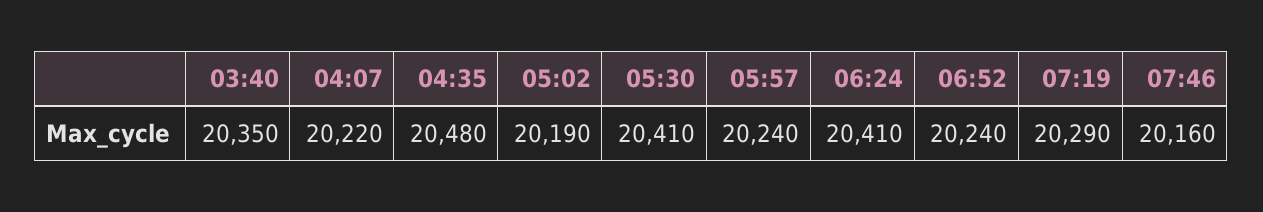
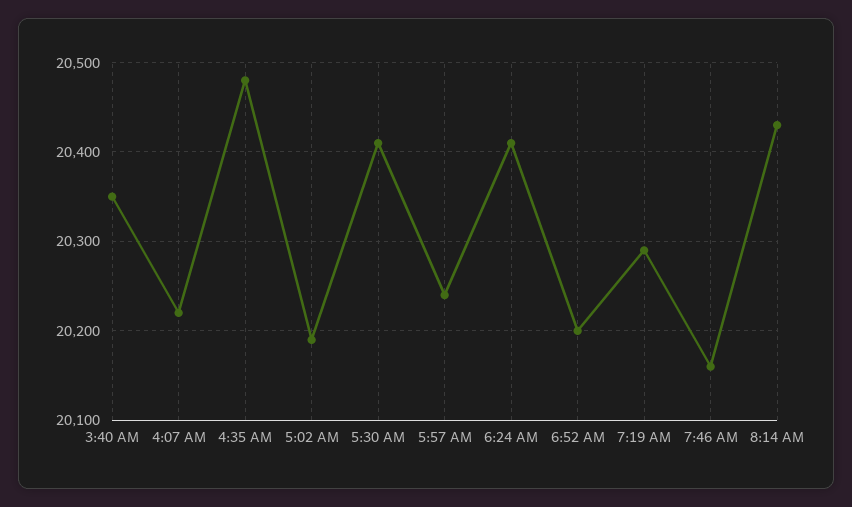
06:52: 20240 -> 20200
8:14 AM: none -> 20430

